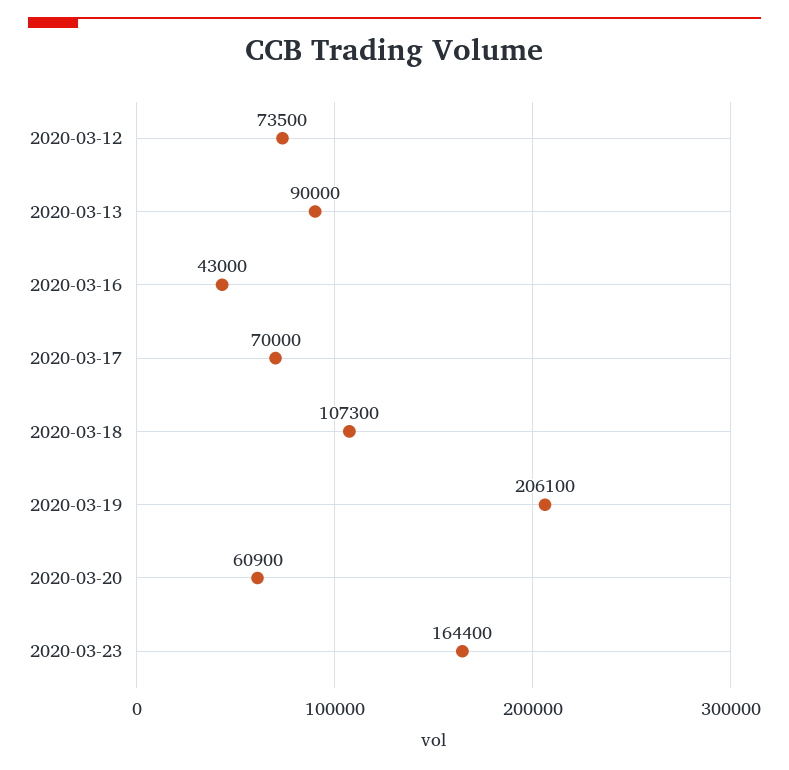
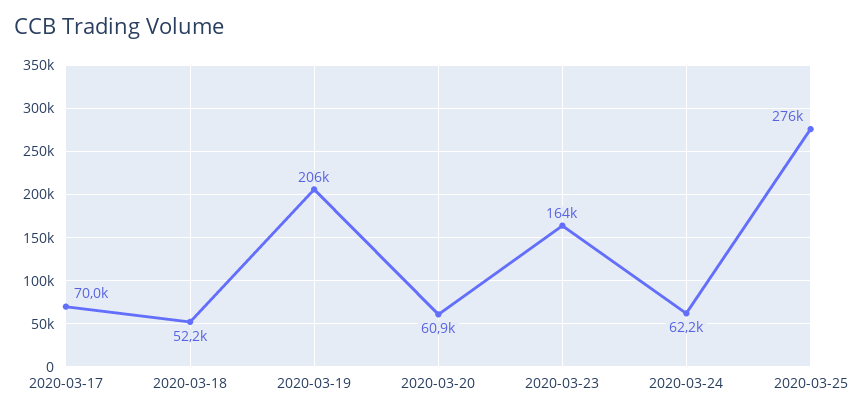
2020-03-12: 73500 -> none
2020-03-13: 90000 -> none
2020-03-16: 43000 -> none
2020-03-18: 107300 -> 52200
2020-03-24: none -> 62200
2020-03-25: none -> 276000

